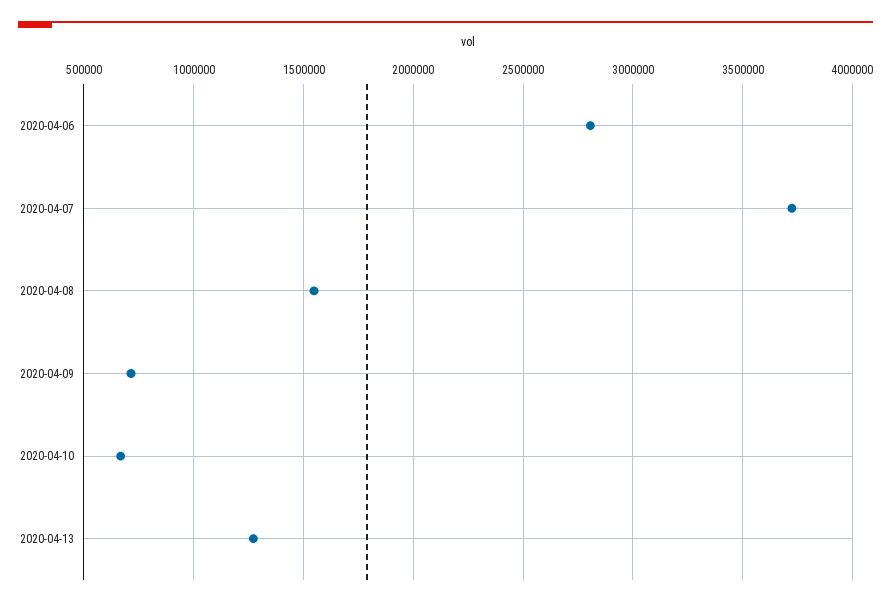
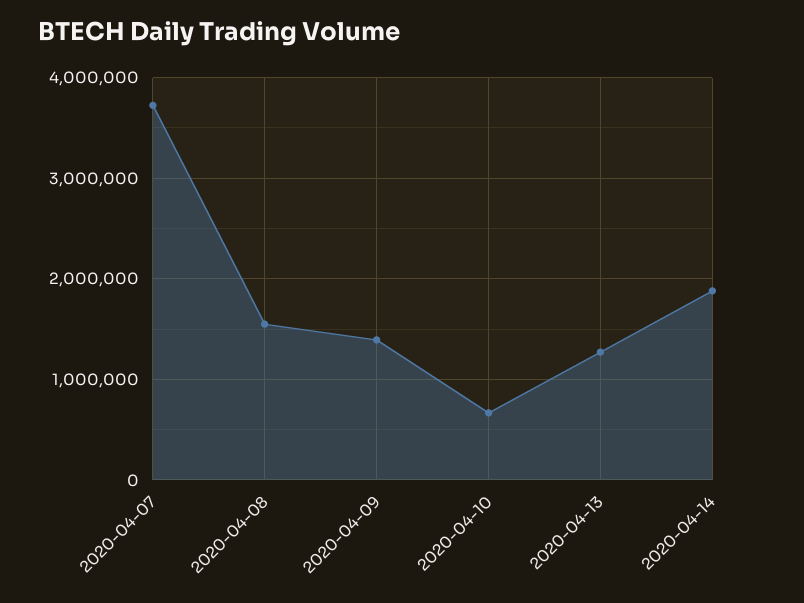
2020-04-06: 2800000 -> none
2020-04-09: 700000 -> 1400000
2020-04-14: none -> 1900000

